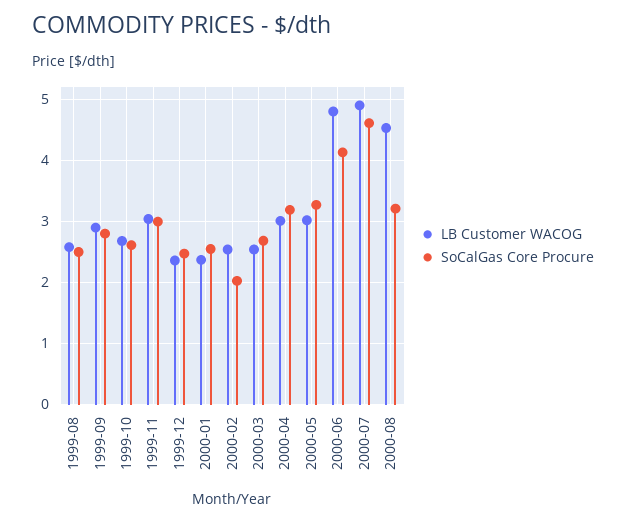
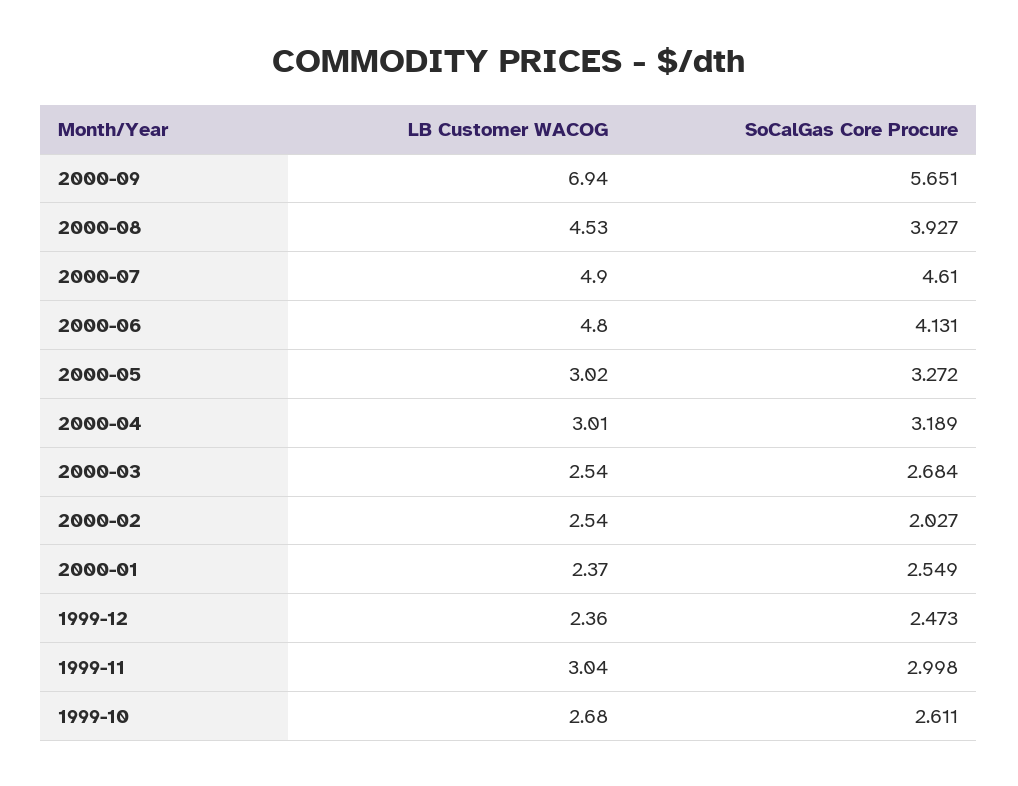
LB Customer WACOG, 1999-08: 2.6 -> none
SoCalGas Core Procure, 1999-08: 2.5 -> none
LB Customer WACOG, 1999-09: 2.9 -> none
SoCalGas Core Procure, 1999-09: 2.8 -> none
SoCalGas Core Procure, 2000-08: 3.2 -> 3.927
LB Customer WACOG, 2000-09: none -> 6.94
SoCalGas Core Procure, 2000-09: none -> 5.651

